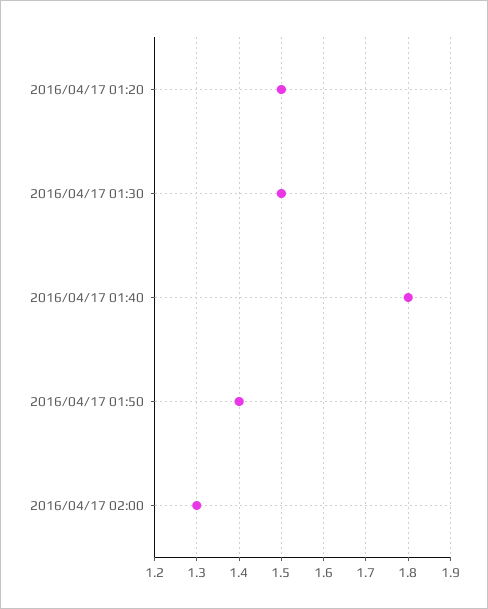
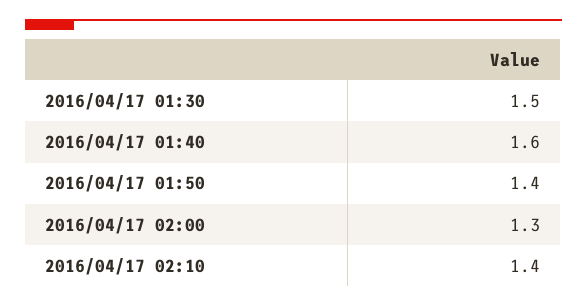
2016/04/17 01:20: 1.5 -> none
2016/04/17 01:40: 1.8 -> 1.6
2016/04/17 02:10: none -> 1.4

